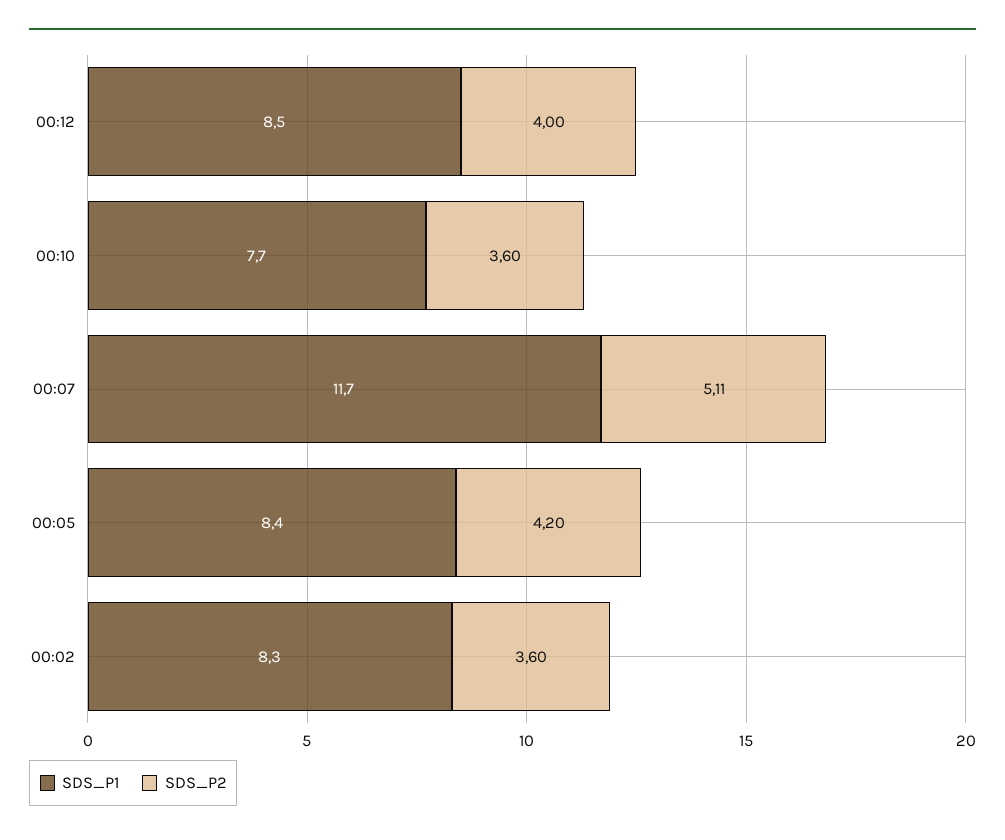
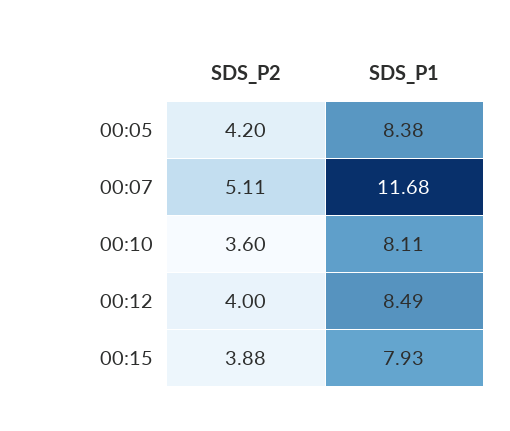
SDS_P1, 00:10: 7.7 -> 8.11
SDS_P1, 00:02: 8.3 -> none
SDS_P2, 00:02: 3.6 -> none
SDS_P2, 00:15: none -> 3.88
SDS_P1, 00:15: none -> 7.93

